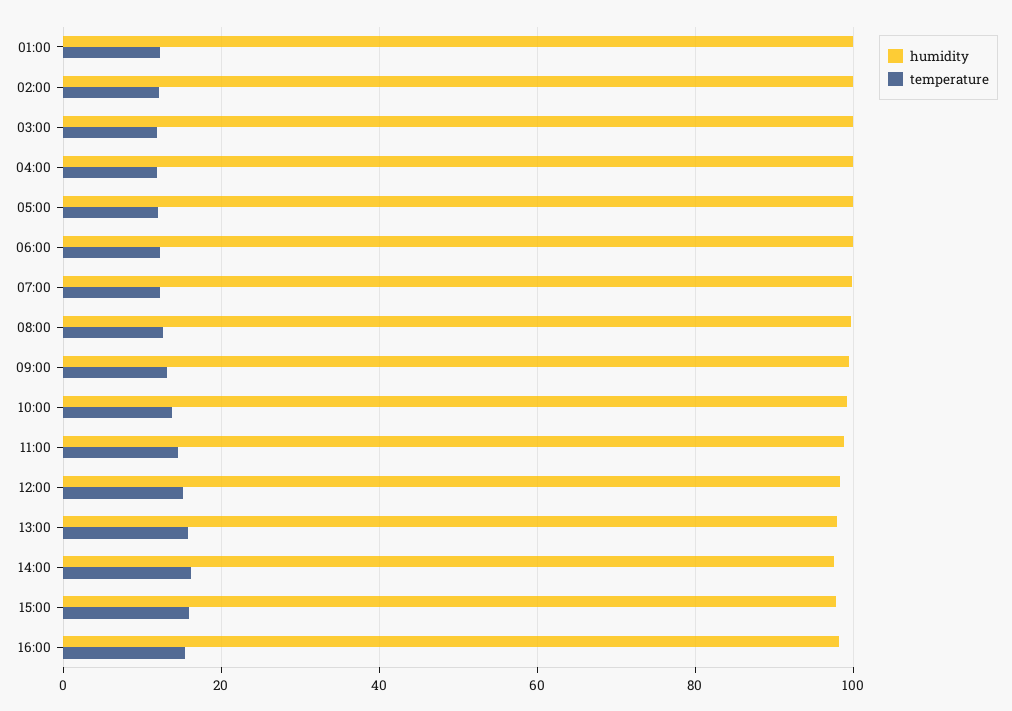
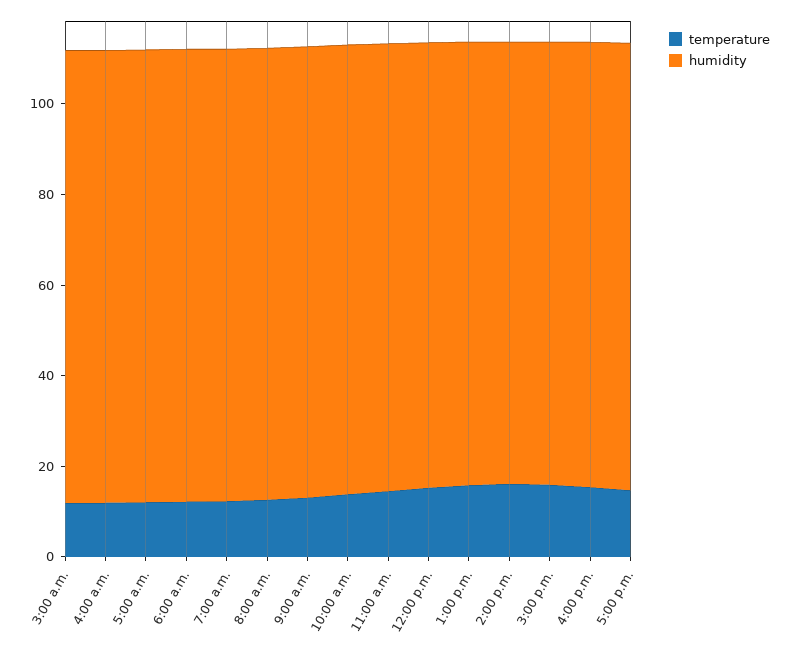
humidity, 01:00: 100 -> none
temperature, 01:00: 12 -> none
humidity, 02:00: 100 -> none
temperature, 02:00: 12 -> none
temperature, 5:00 p.m.: none -> 15
humidity, 5:00 p.m.: none -> 100

